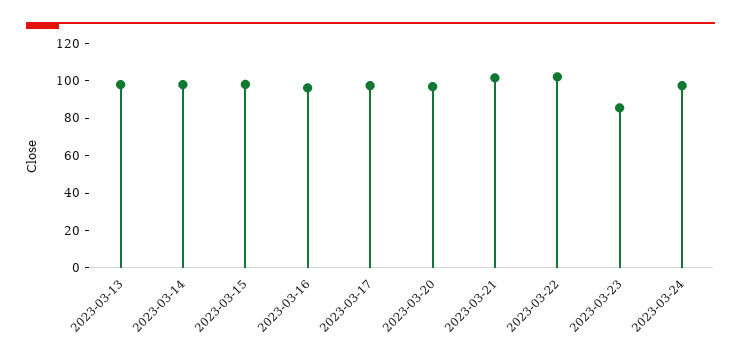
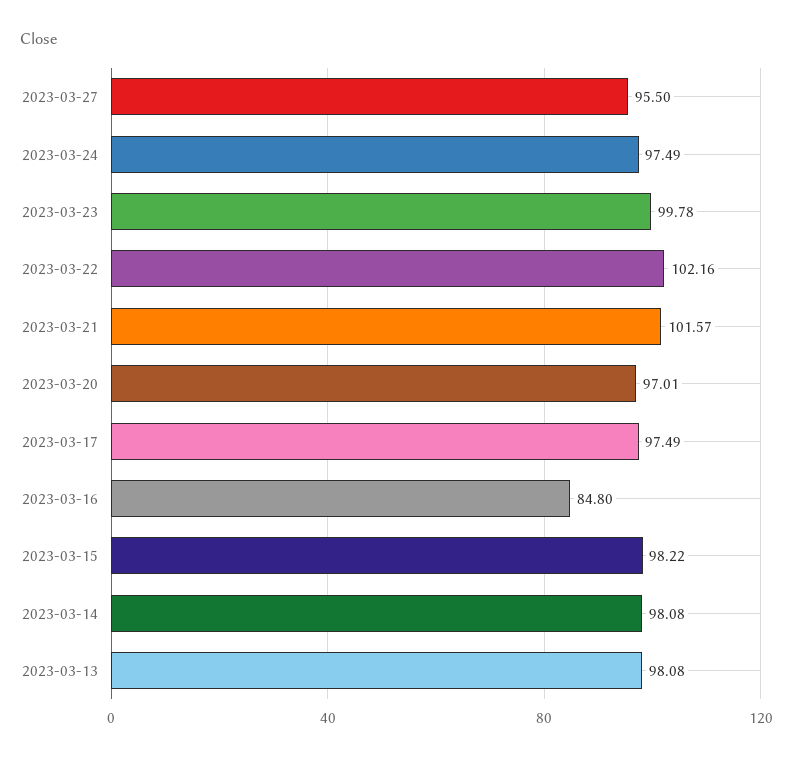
2023-03-16: 95 -> 84.8
2023-03-23: 85 -> 99.78
2023-03-27: none -> 95.5

